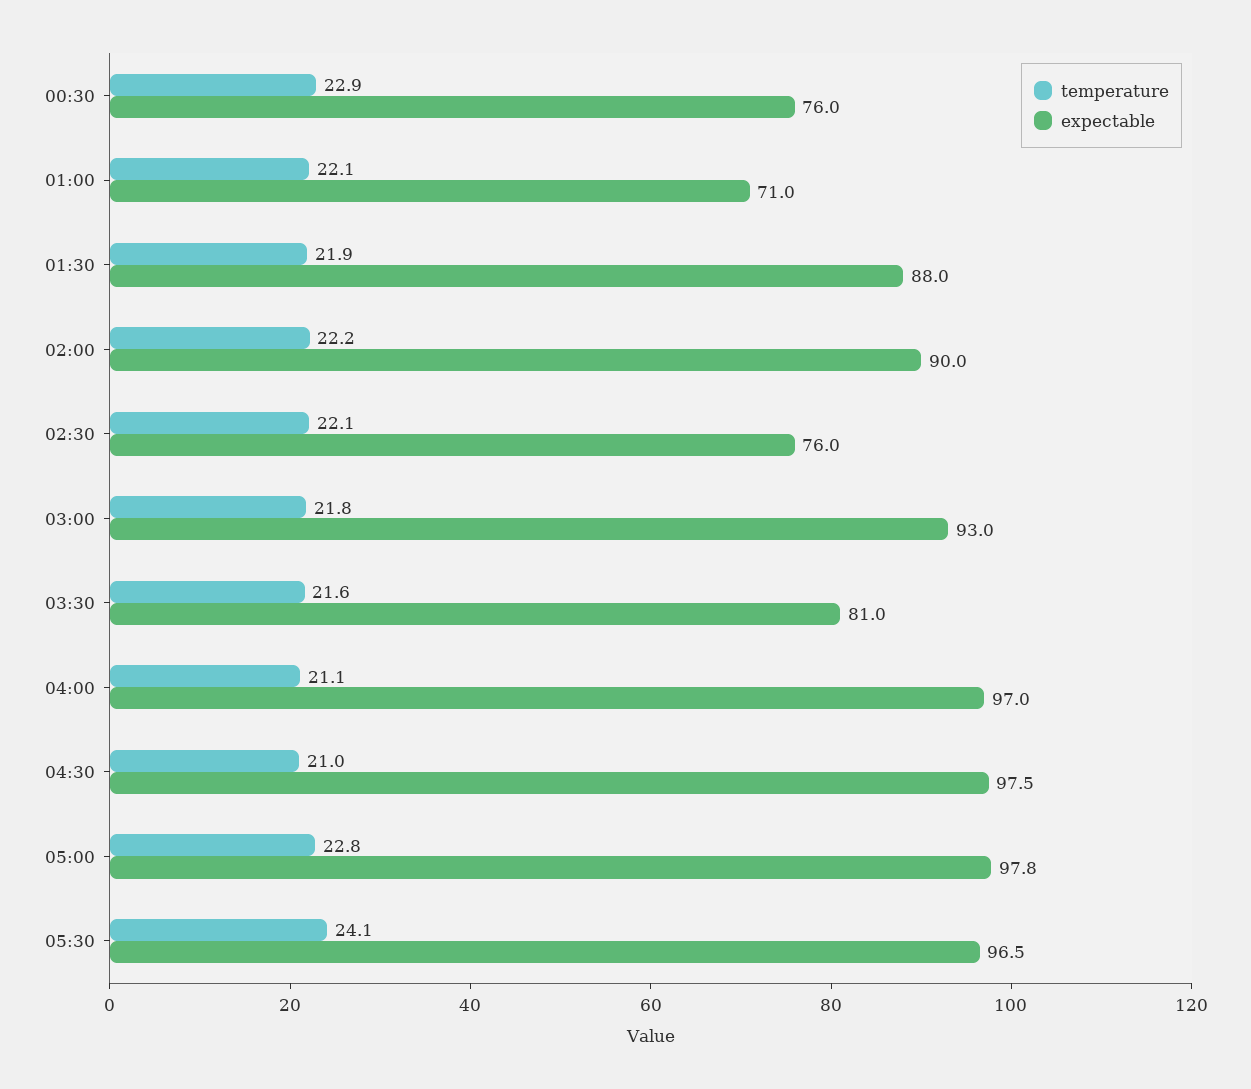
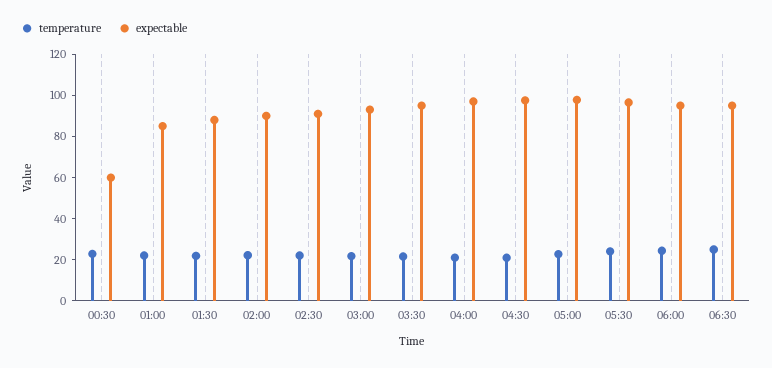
expectable, 00:30: 76 -> 60
expectable, 01:00: 71 -> 85
expectable, 02:30: 76 -> 90
expectable, 03:30: 81 -> 95
temperature, 06:00: none -> 25
expectable, 06:00: none -> 95
temperature, 06:30: none -> 25
expectable, 06:30: none -> 95

